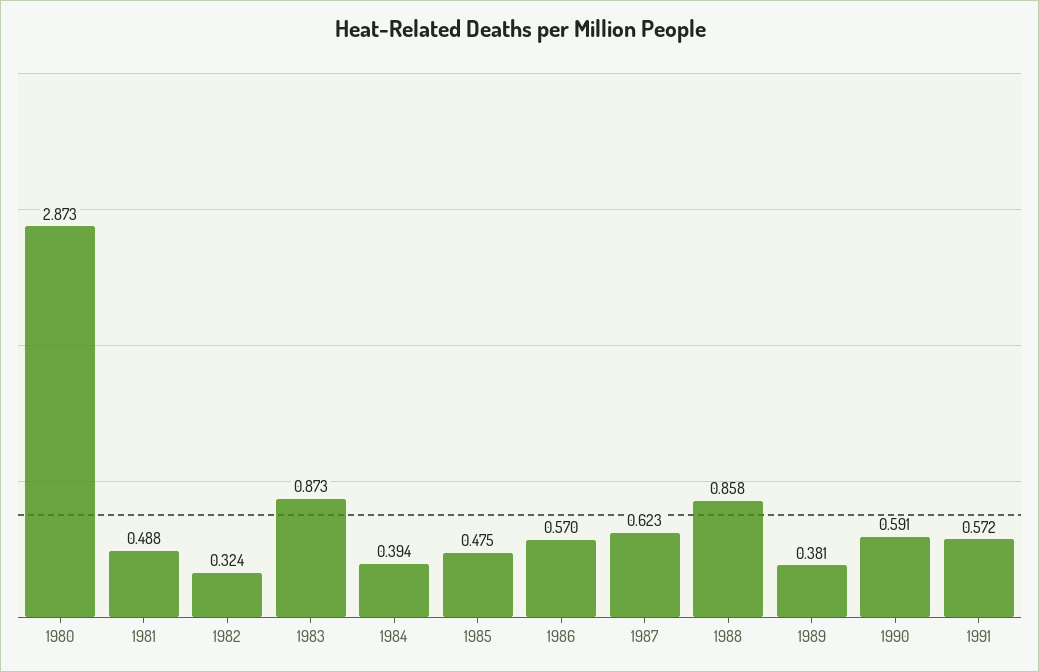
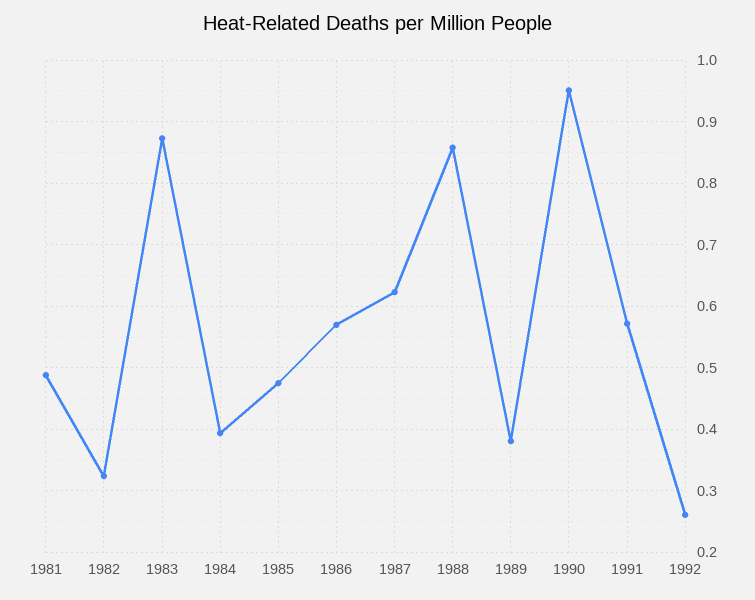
1980: 2.873 -> none
1990: 0.591 -> 0.95
1992: none -> 0.26

